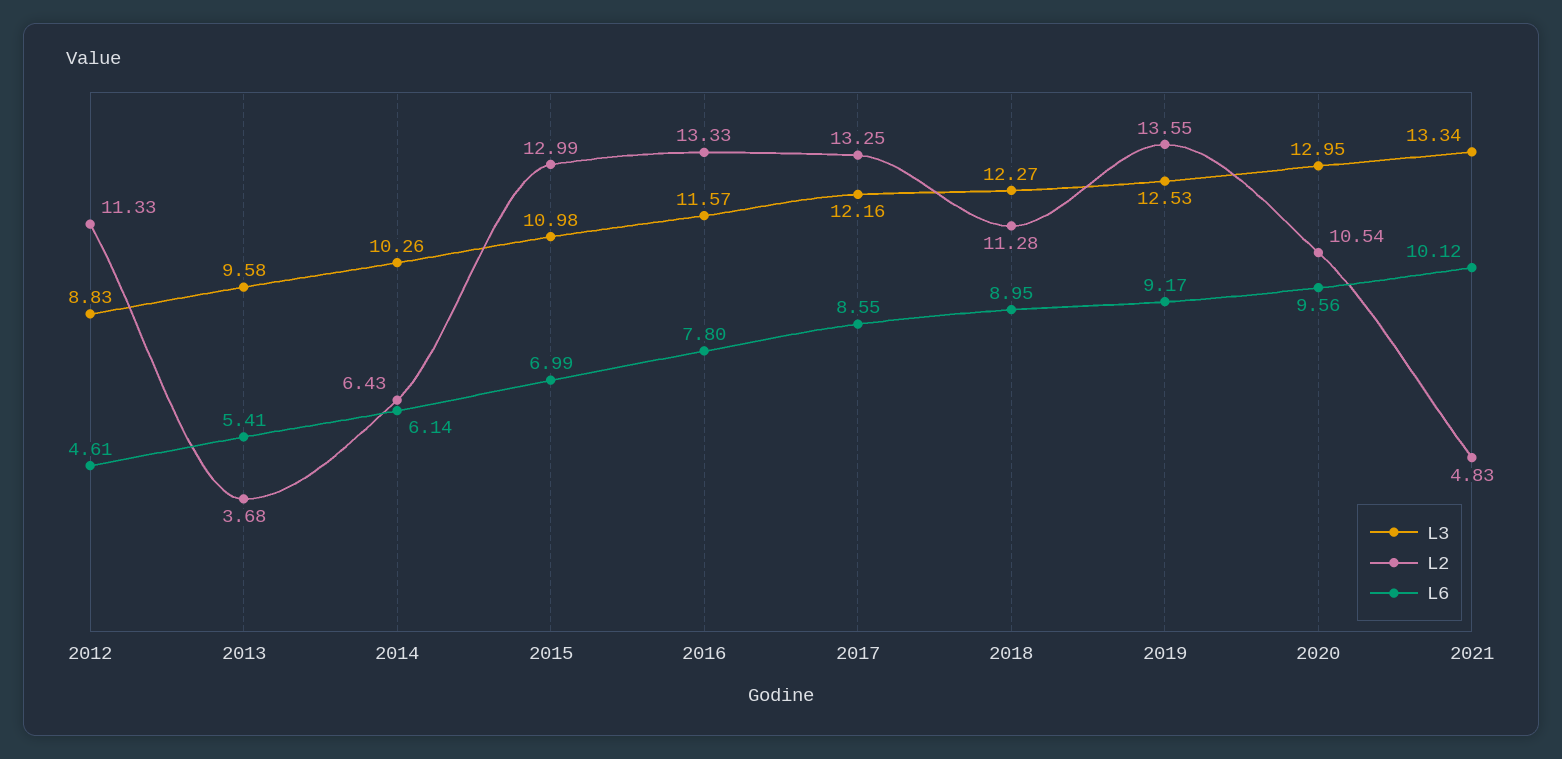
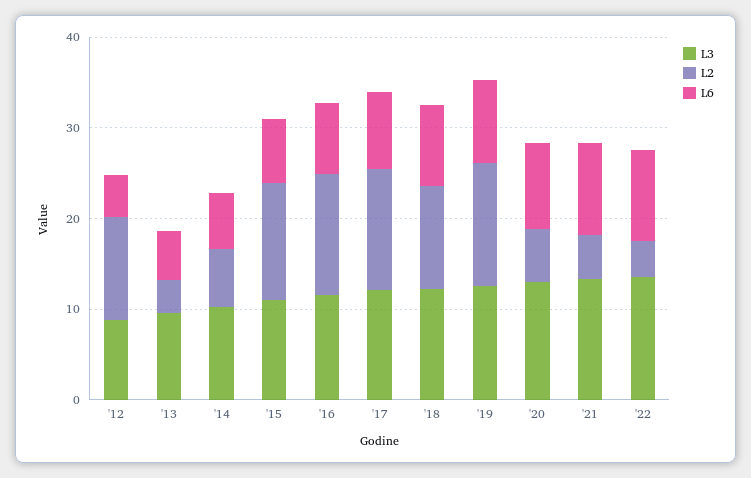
L2, 2020: 10.54 -> 6
L3, '22: none -> 14
L2, '22: none -> 4
L6, '22: none -> 10

